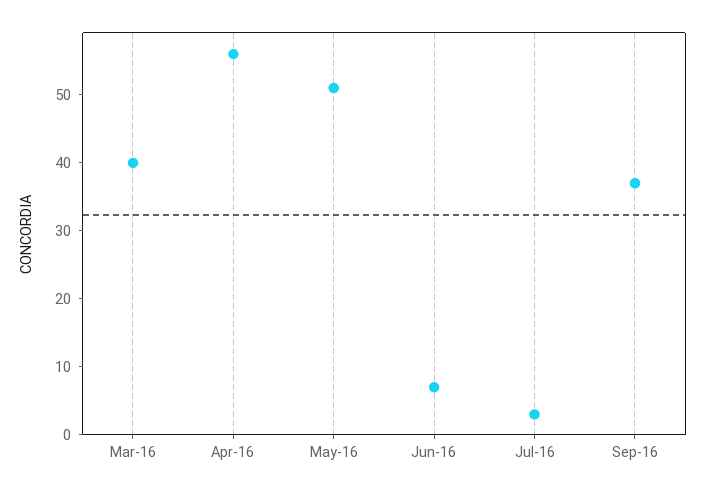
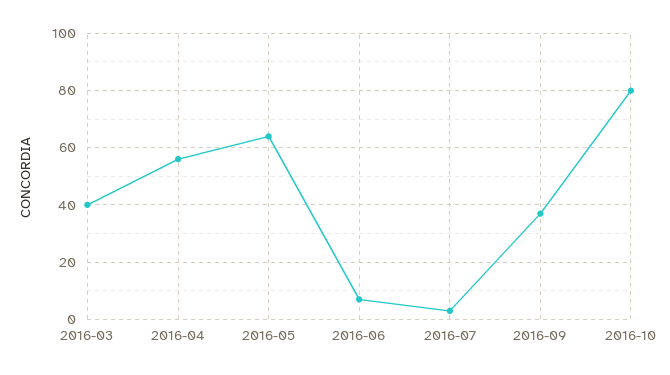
May-16: 50 -> 65
2016-10: none -> 80

